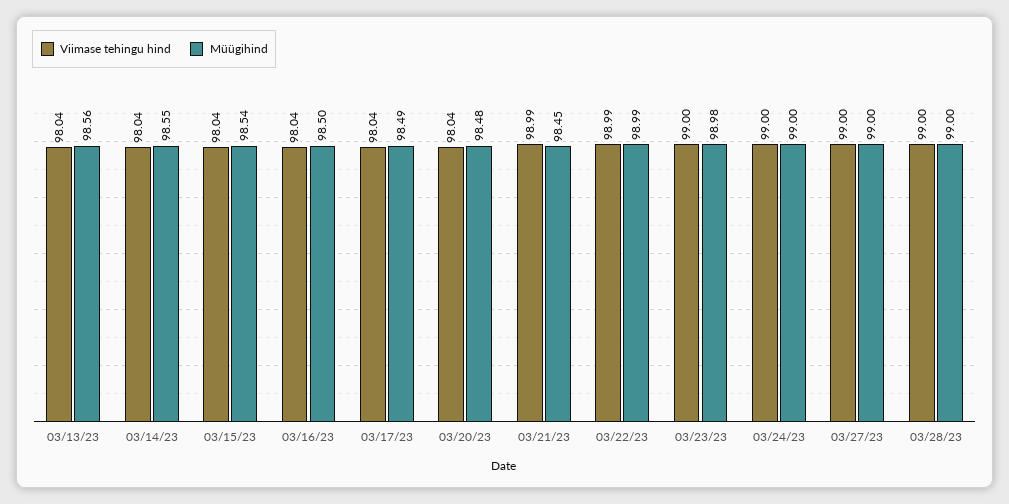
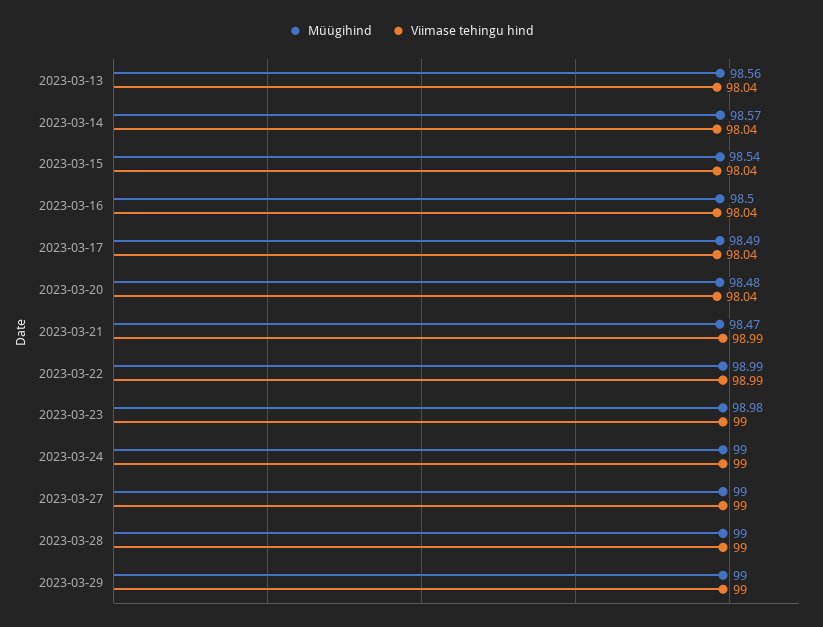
Müügihind, 03/14/23: 98.55 -> 98.57
Müügihind, 03/21/23: 98.45 -> 98.47
Müügihind, 2023-03-29: none -> 99
Viimase tehingu hind, 2023-03-29: none -> 99

